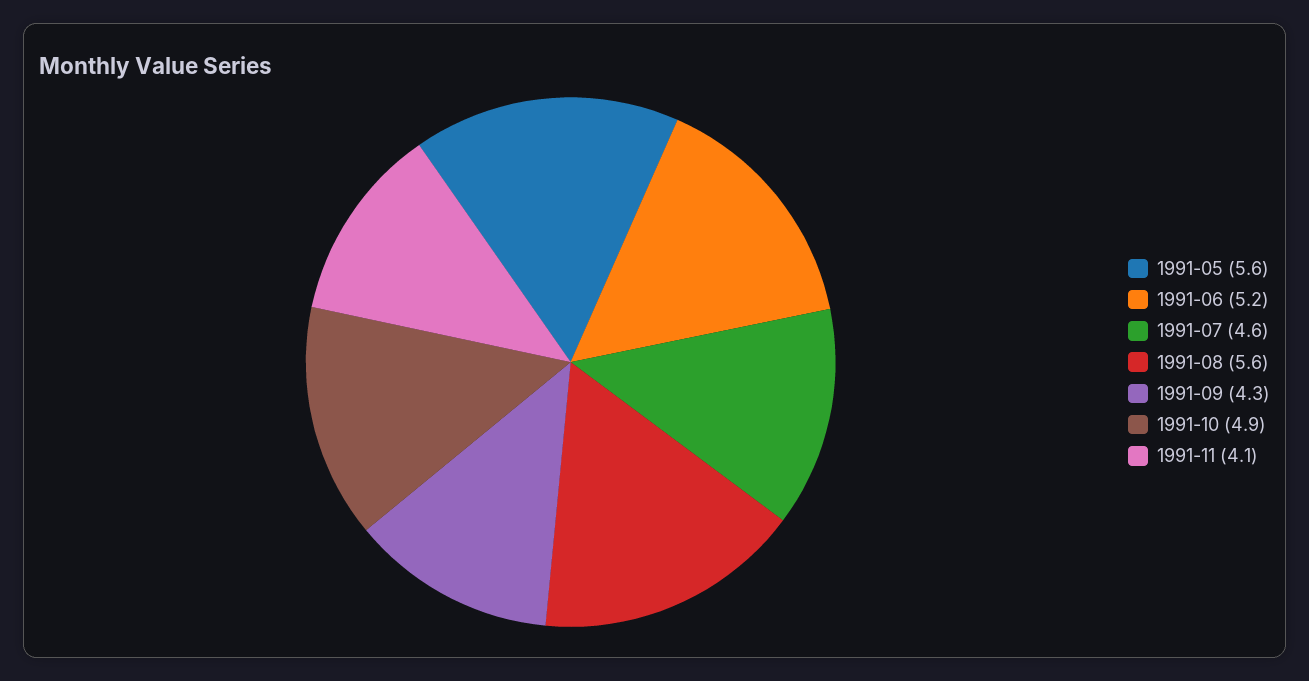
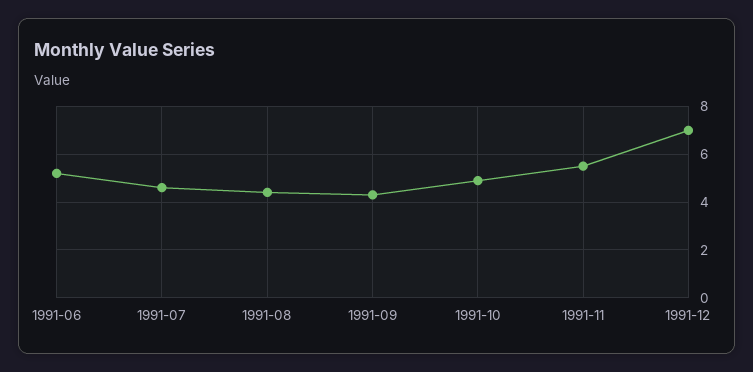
1991-05: 5.6 -> none
1991-08: 5.6 -> 4.5
1991-11: 4.1 -> 5.5
1991-12: none -> 7

